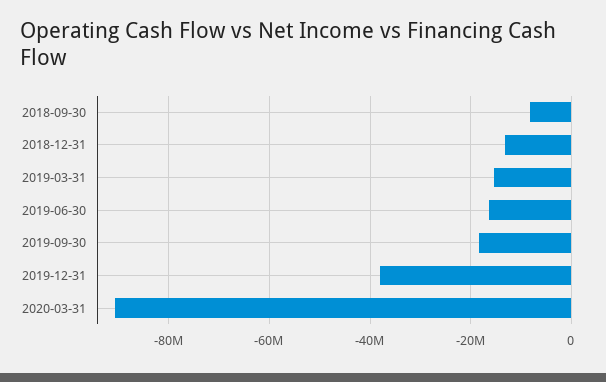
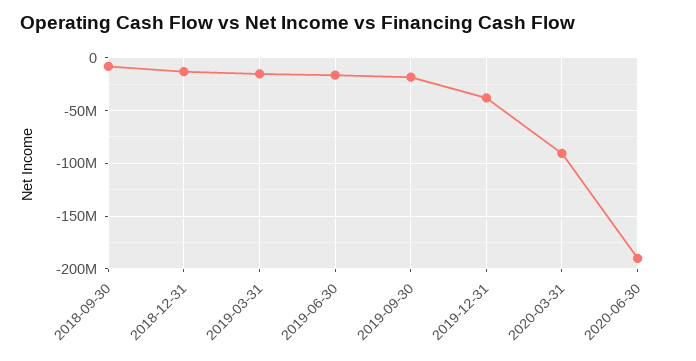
2020-06-30: none -> -190000000

